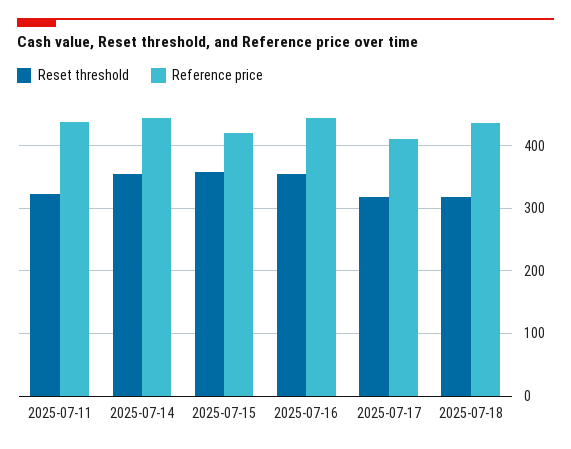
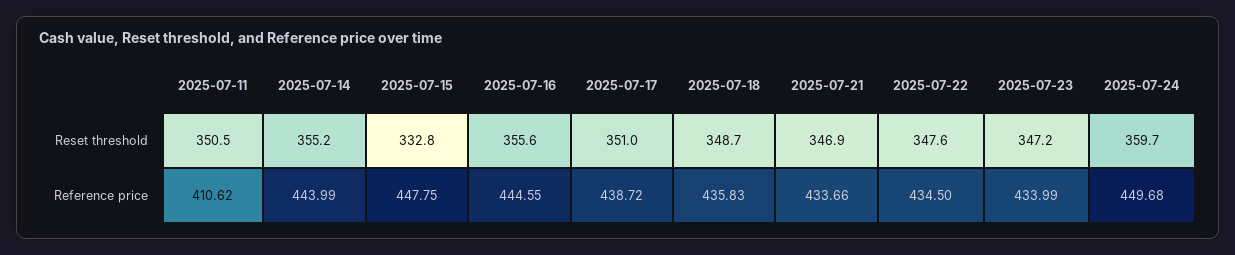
Reset threshold, 2025-07-11: 320 -> 350.5
Reference price, 2025-07-11: 440 -> 410.62
Reset threshold, 2025-07-15: 360 -> 332.8
Reference price, 2025-07-15: 420 -> 447.75
Reset threshold, 2025-07-17: 320 -> 351
Reference price, 2025-07-17: 410 -> 438.72
Reset threshold, 2025-07-18: 320 -> 348.7
Reset threshold, 2025-07-21: none -> 346.9
Reset threshold, 2025-07-22: none -> 347.6
Reset threshold, 2025-07-23: none -> 347.2
Reset threshold, 2025-07-24: none -> 359.7
Reference price, 2025-07-21: none -> 433.66
Reference price, 2025-07-22: none -> 434.5
Reference price, 2025-07-23: none -> 433.99
Reference price, 2025-07-24: none -> 449.68

